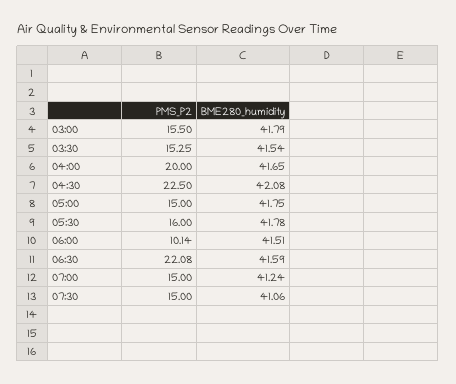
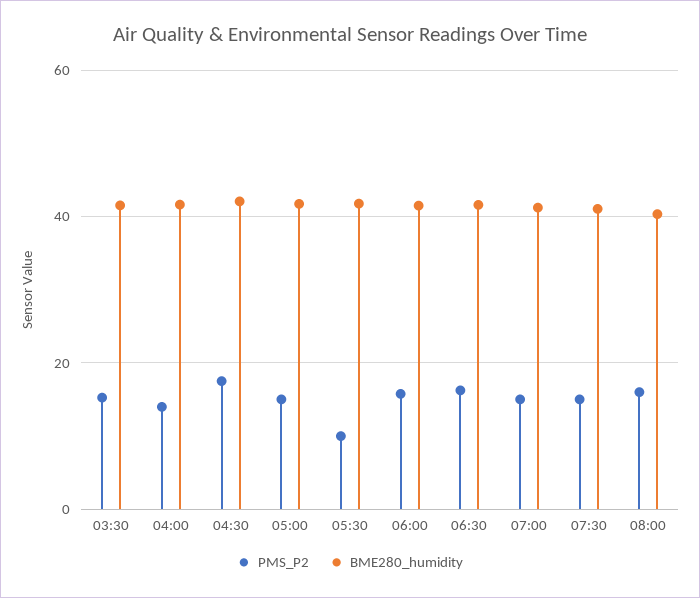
PMS_P2, 03:00: 15.5 -> none
BME280_humidity, 03:00: 41.79 -> none
PMS_P2, 04:00: 20 -> 14
PMS_P2, 04:30: 22.5 -> 18
PMS_P2, 05:30: 16 -> 10
PMS_P2, 06:00: 10.14 -> 16
PMS_P2, 06:30: 22.08 -> 16
PMS_P2, 08:00: none -> 16
BME280_humidity, 08:00: none -> 40

